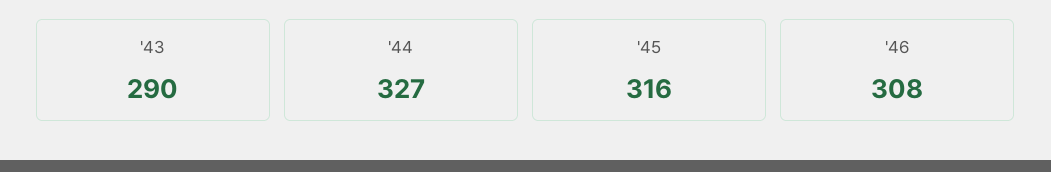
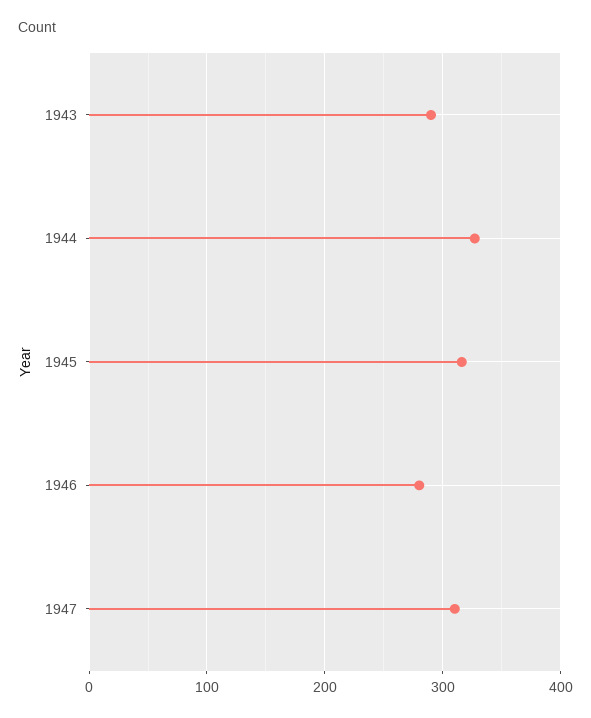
'46: 308 -> 280
1947: none -> 310

